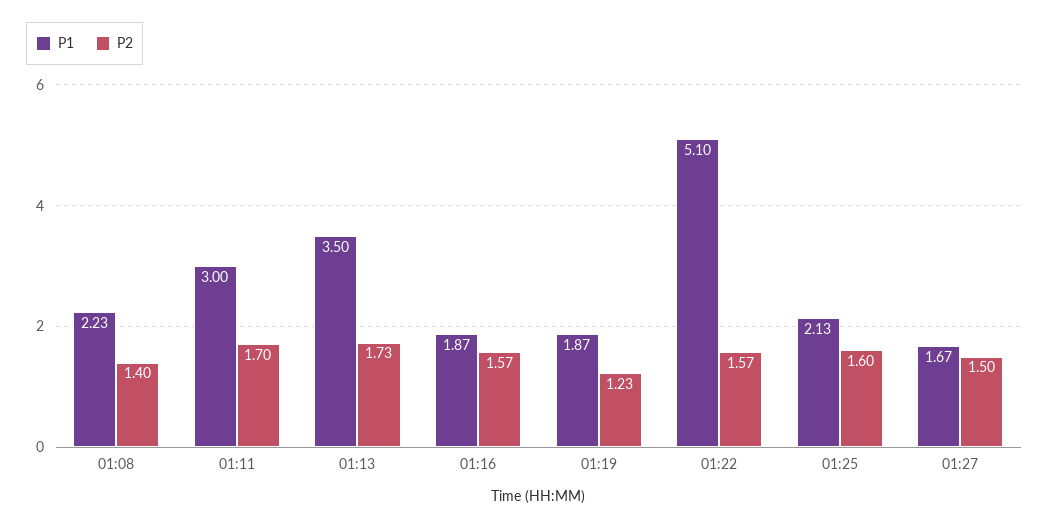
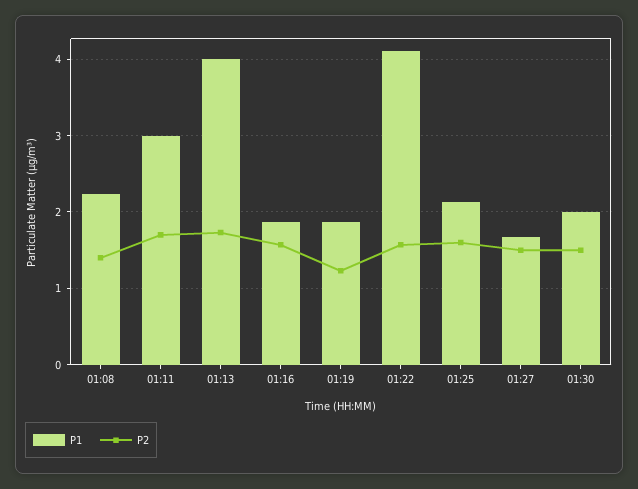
P1, 01:13: 3.5 -> 4
P1, 01:22: 5.1 -> 4.1
P1, 01:30: none -> 2
P2, 01:30: none -> 1.5

